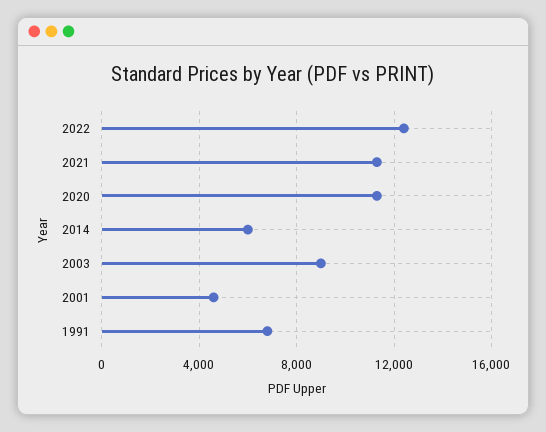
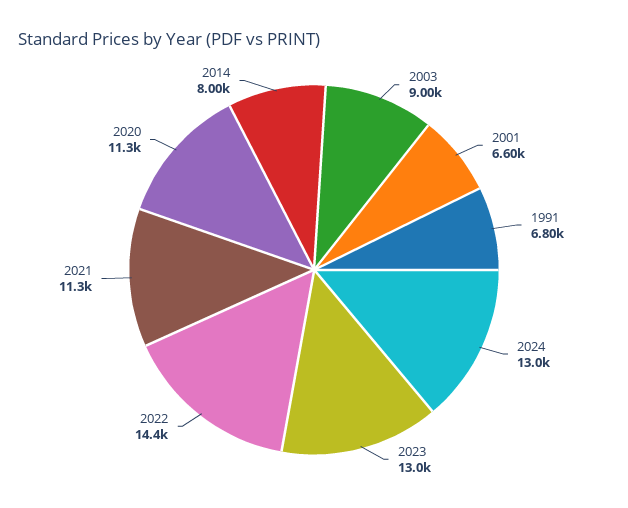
2022: 12500 -> 14400
2014: 6000 -> 8000
2001: 4500 -> 6600
2024: none -> 13000
2023: none -> 13000

